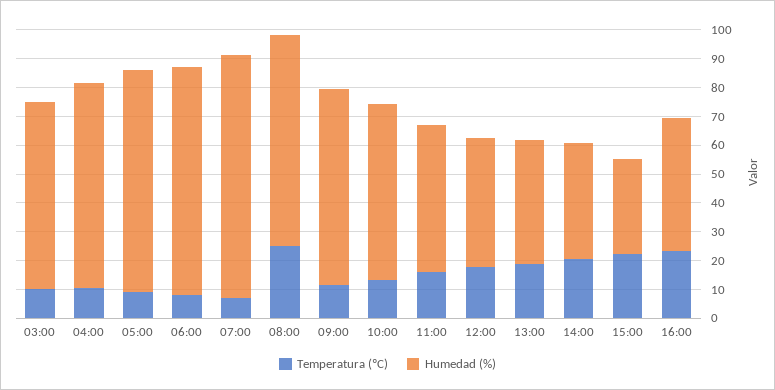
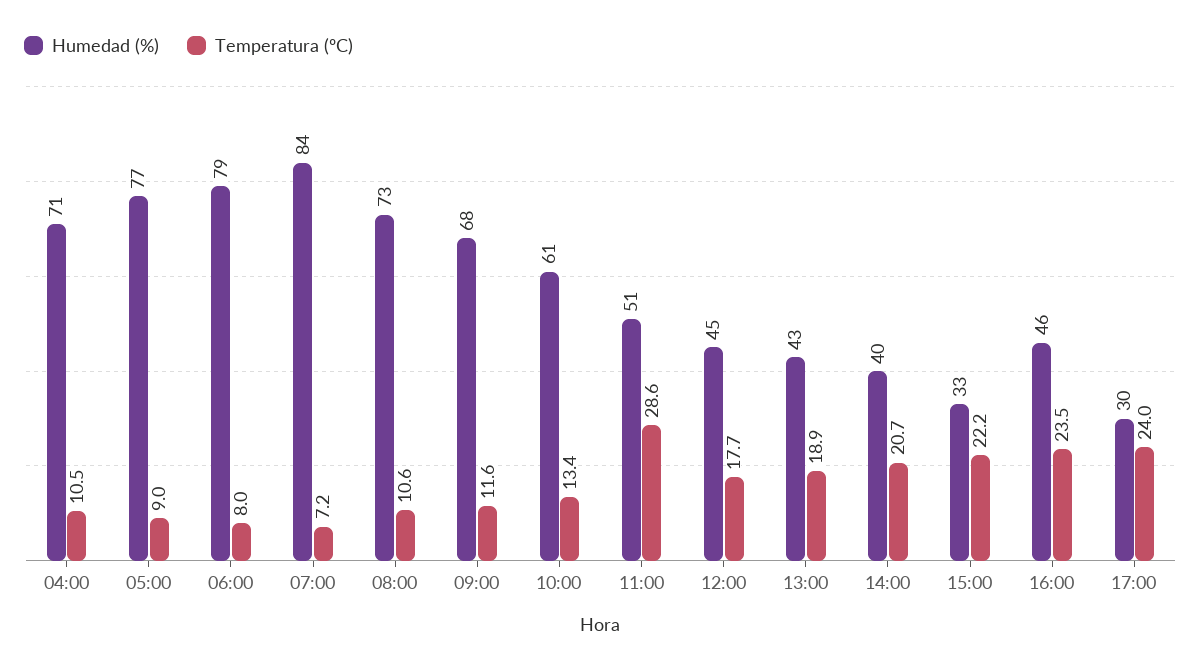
Temperatura (ºC), 03:00: 10 -> none
Humedad (%), 03:00: 65 -> none
Temperatura (ºC), 08:00: 25 -> 10.6
Temperatura (ºC), 11:00: 15 -> 28.6
Humedad (%), 17:00: none -> 30
Temperatura (ºC), 17:00: none -> 24

